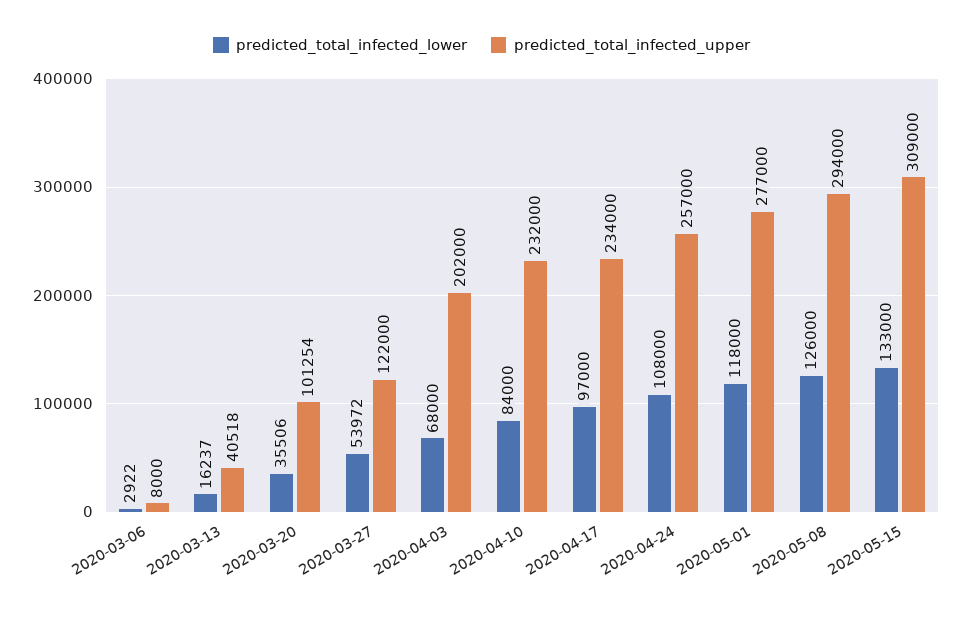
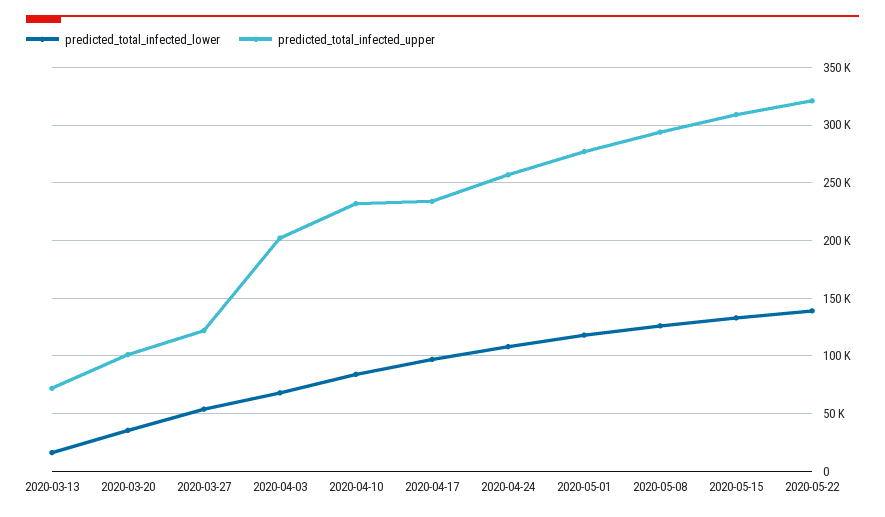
predicted_total_infected_lower, 2020-03-06: 2922 -> none
predicted_total_infected_upper, 2020-03-06: 8000 -> none
predicted_total_infected_upper, 2020-03-13: 40518 -> 70000
predicted_total_infected_lower, 2020-05-22: none -> 140000
predicted_total_infected_upper, 2020-05-22: none -> 320000

